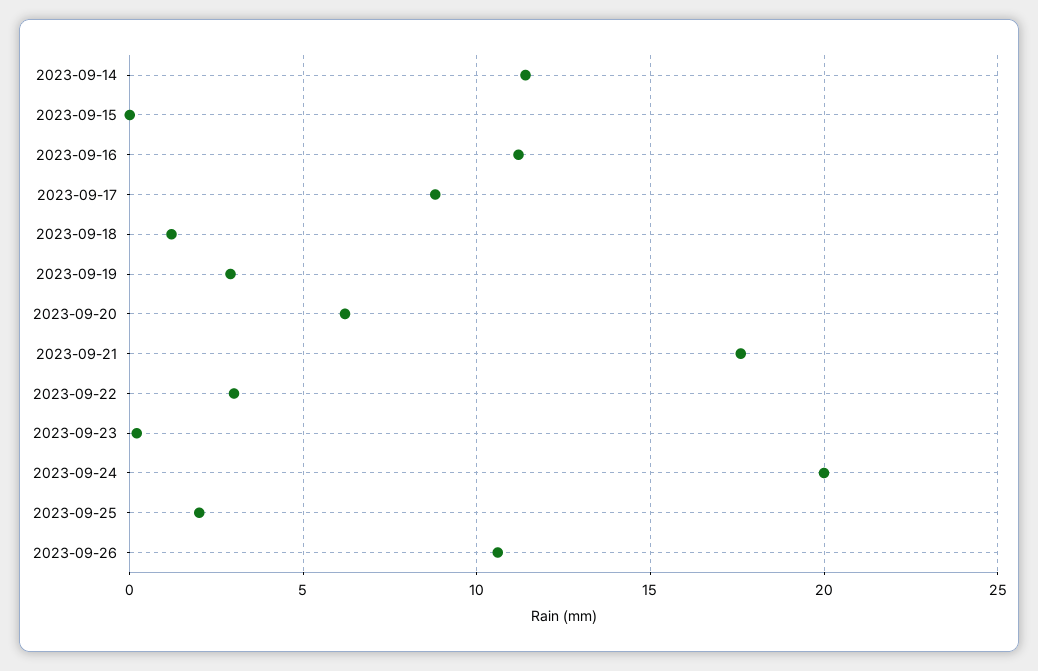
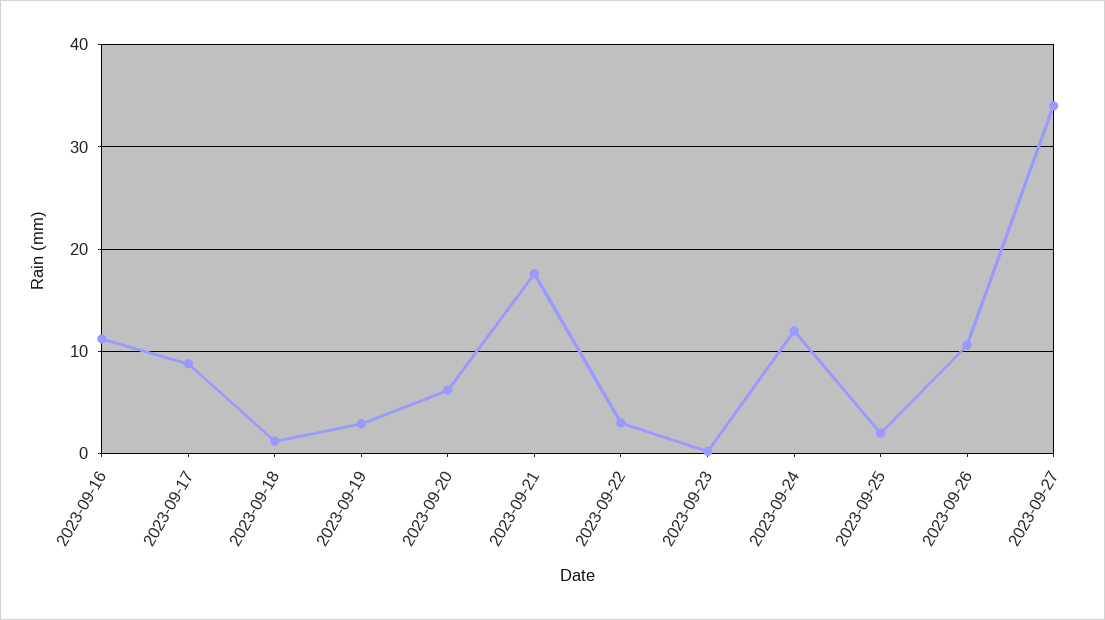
2023-09-14: 11.5 -> none
2023-09-15: 0 -> none
2023-09-24: 20 -> 12
2023-09-27: none -> 34

